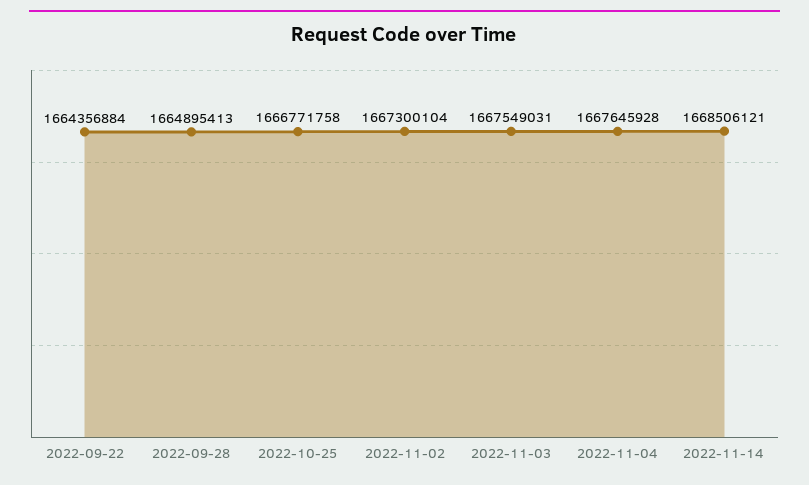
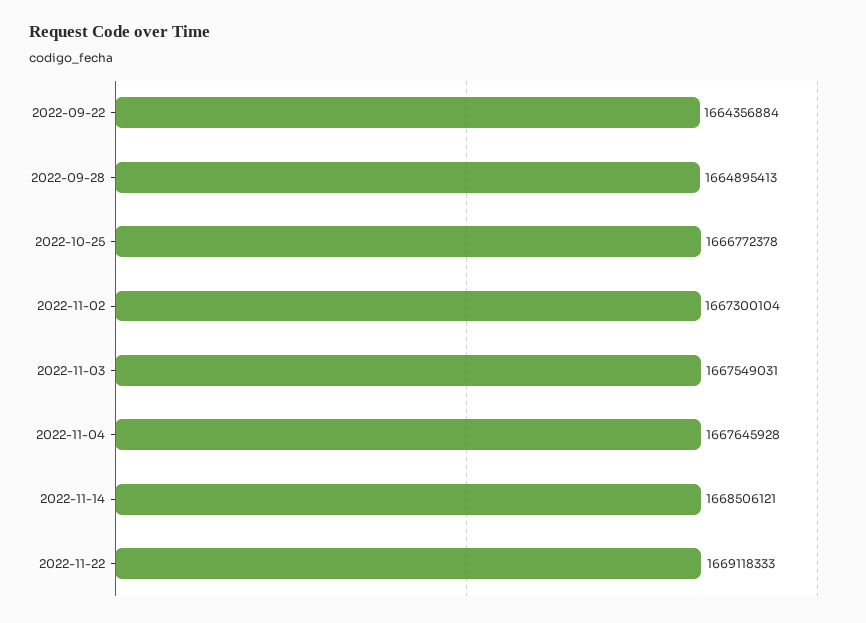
2022-10-25: 1666771758 -> 1666772378
2022-11-22: none -> 1669118333

